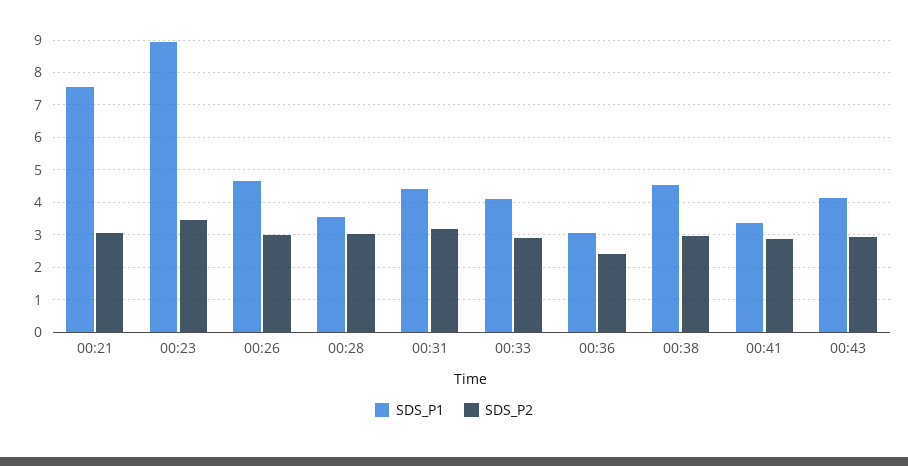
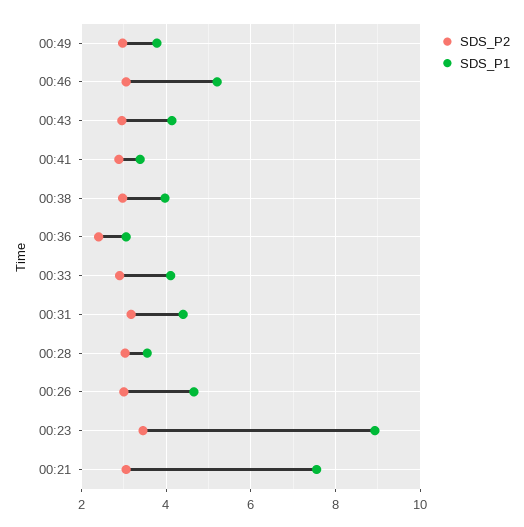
SDS_P1, 00:38: 4.6 -> 4
SDS_P2, 00:49: none -> 3
SDS_P1, 00:49: none -> 3.8
SDS_P2, 00:46: none -> 3
SDS_P1, 00:46: none -> 5.2

